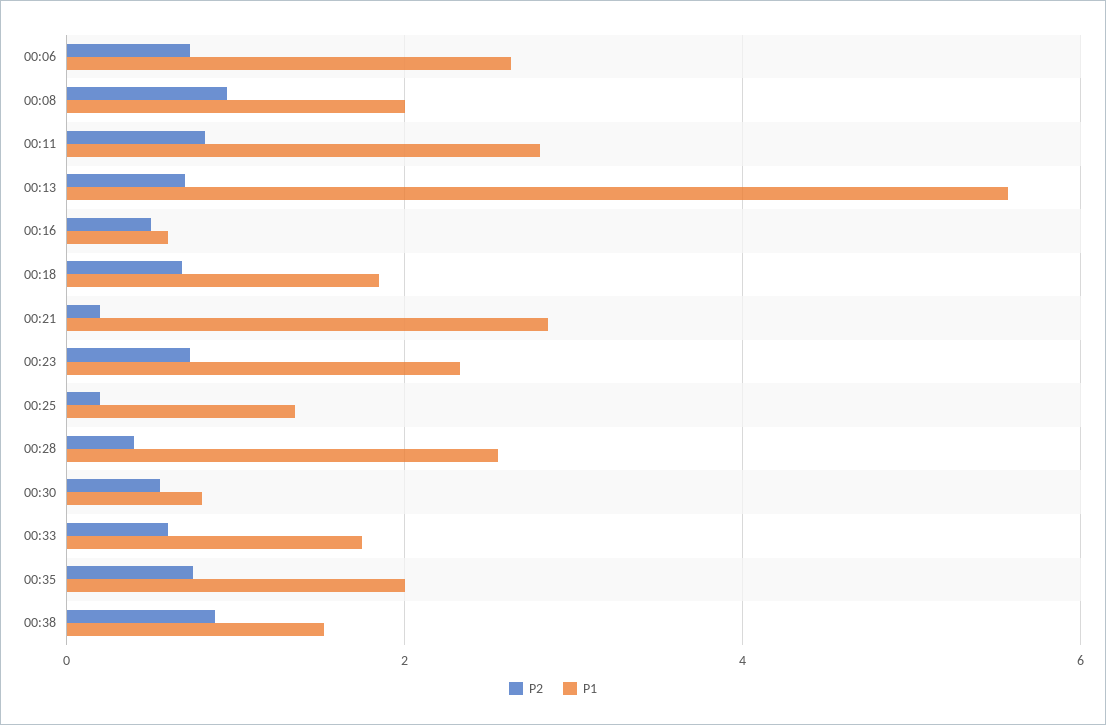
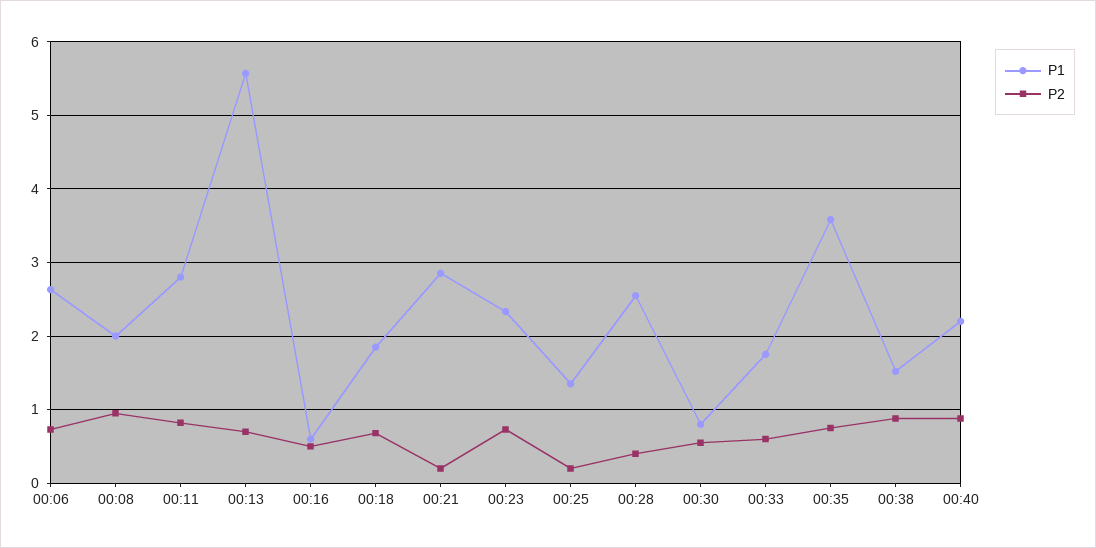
P1, 00:35: 2 -> 3.6
P1, 00:40: none -> 2.2
P2, 00:40: none -> 0.9

